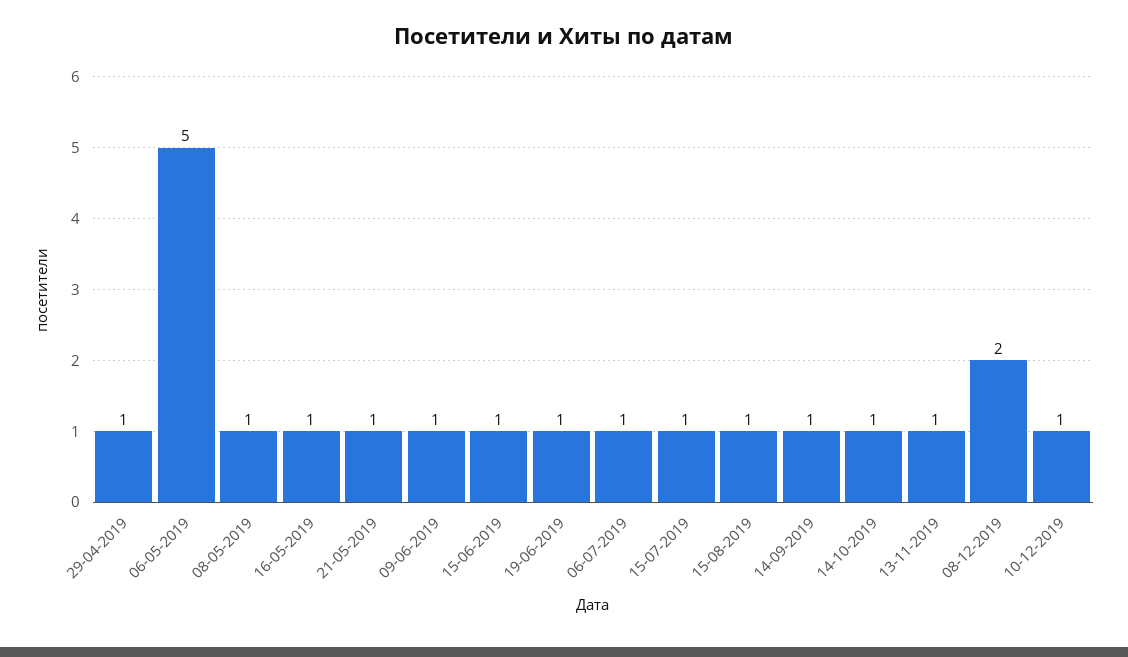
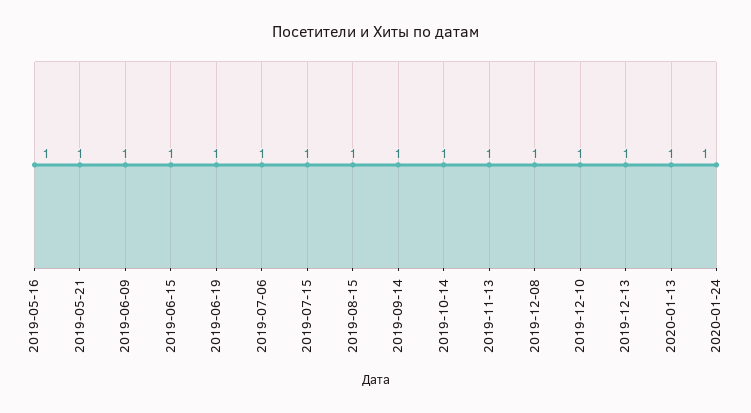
29-04-2019: 1 -> none
06-05-2019: 5 -> none
08-05-2019: 1 -> none
08-12-2019: 2 -> 1
2019-12-13: none -> 1
2020-01-13: none -> 1
2020-01-24: none -> 1

